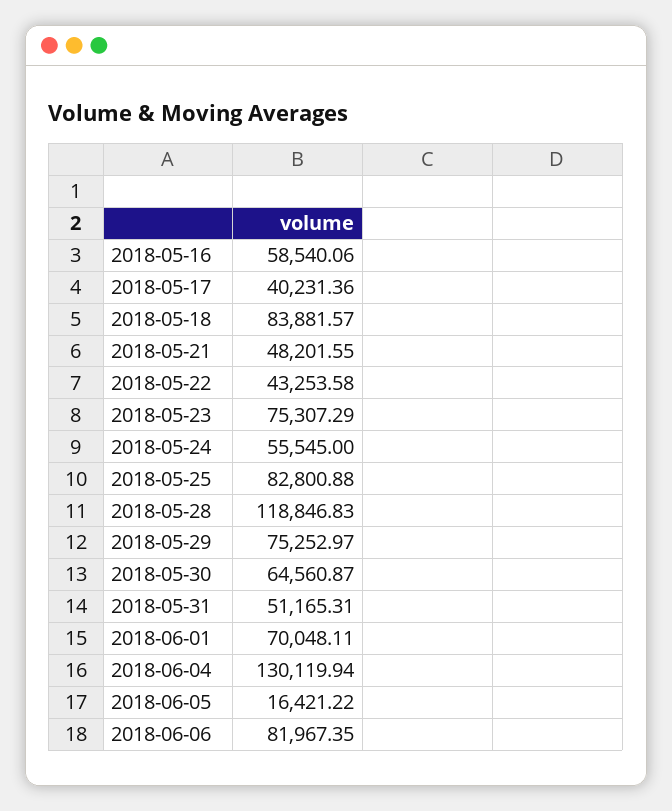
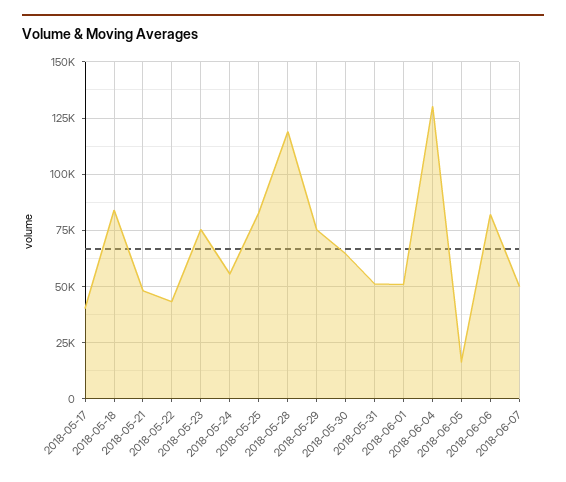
2018-05-16: 58540.06 -> none
2018-06-01: 70048.11 -> 50000
2018-06-07: none -> 50000

